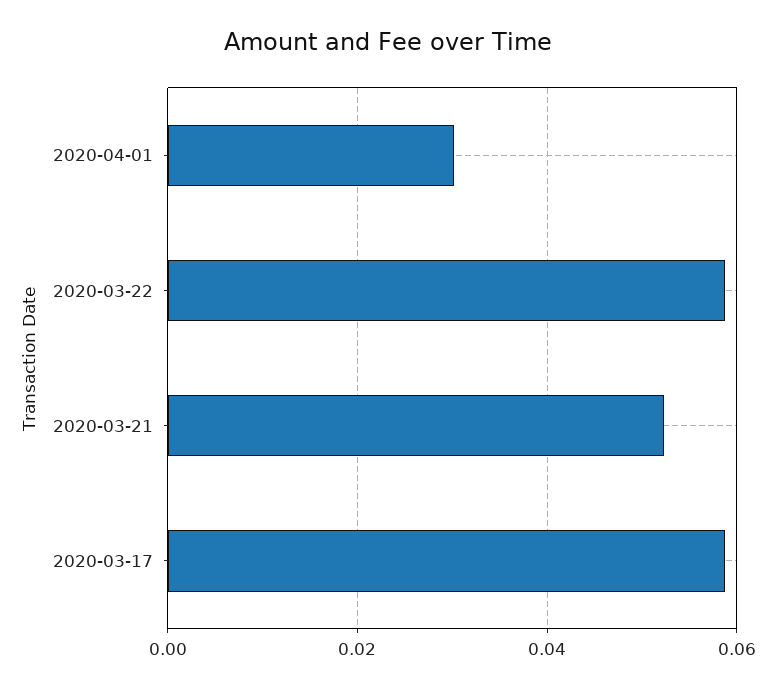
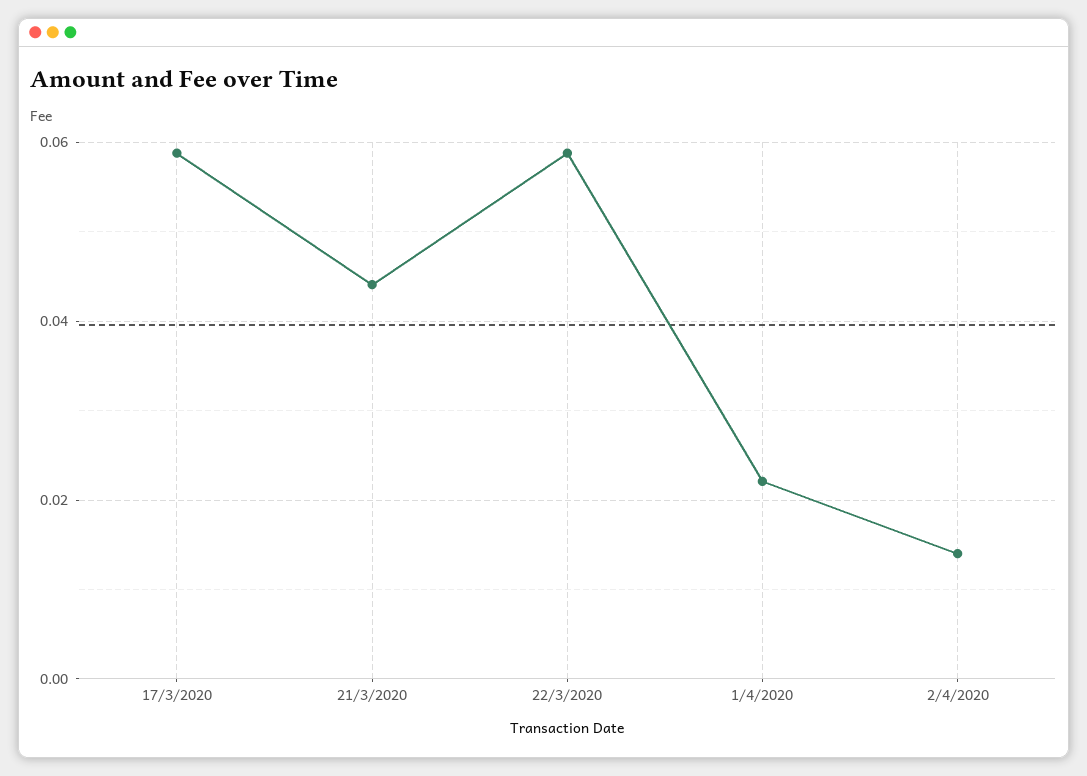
2020-04-01: 0.03 -> 0.022
2020-03-21: 0.052 -> 0.044
2/4/2020: none -> 0.014

